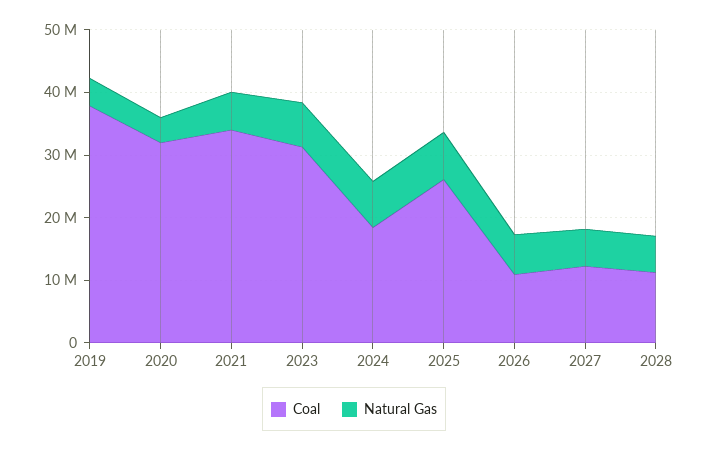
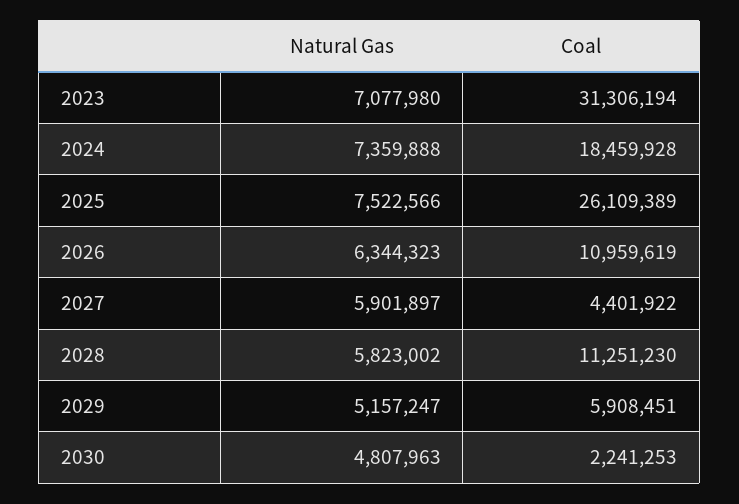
Coal, 2019: 38000000 -> none
Natural Gas, 2019: 4000000 -> none
Coal, 2020: 32000000 -> none
Natural Gas, 2020: 4000000 -> none
Coal, 2021: 34000000 -> none
Natural Gas, 2021: 6000000 -> none
Coal, 2027: 12000000 -> 4401922
Natural Gas, 2029: none -> 5157247
Coal, 2029: none -> 5908451
Natural Gas, 2030: none -> 4807963
Coal, 2030: none -> 2241253

